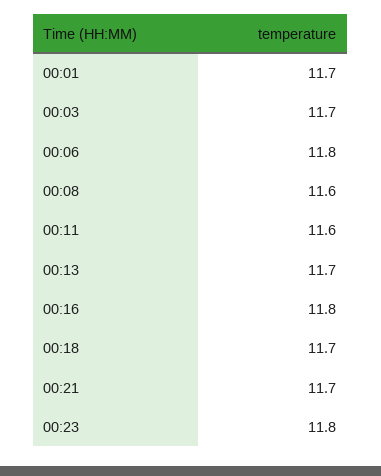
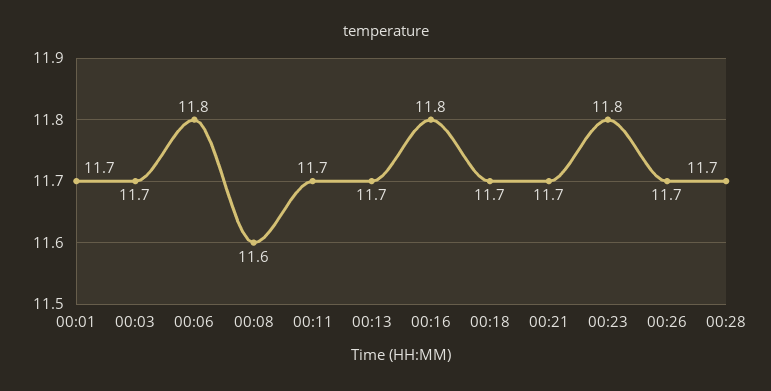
00:11: 11.6 -> 11.7
00:26: none -> 11.7
00:28: none -> 11.7

